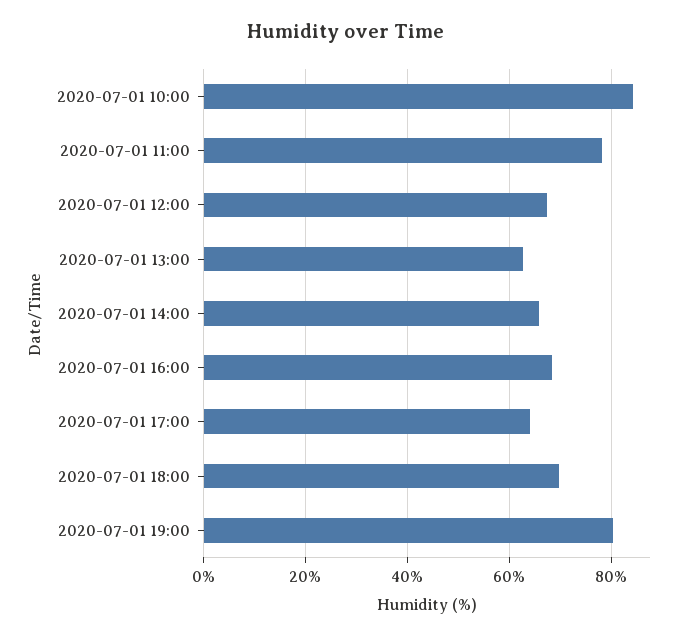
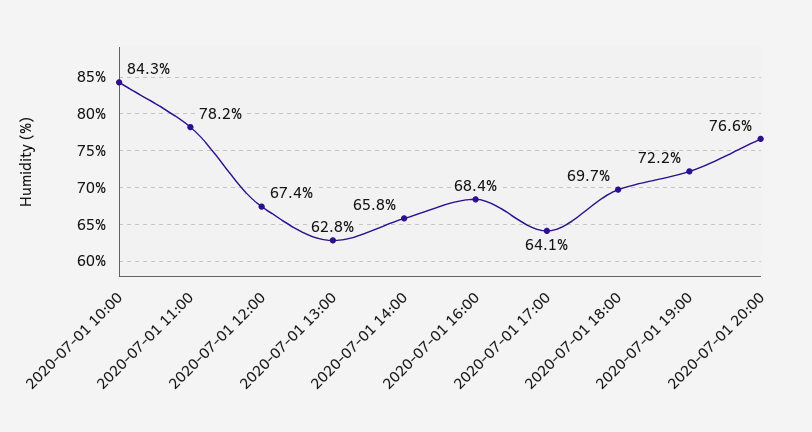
2020-07-01 19:00: 80 -> 72.2
2020-07-01 20:00: none -> 76.6

